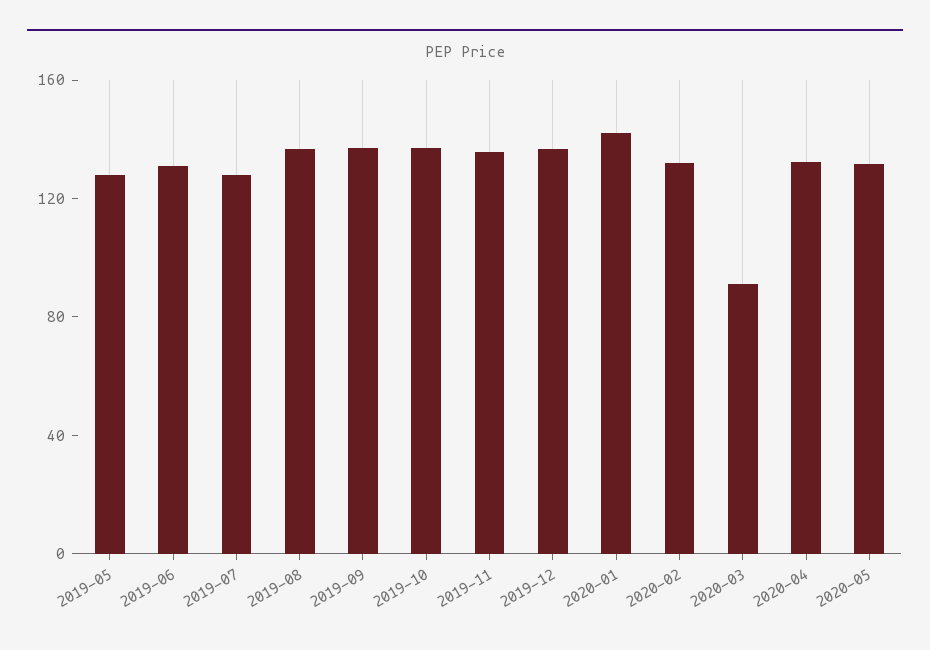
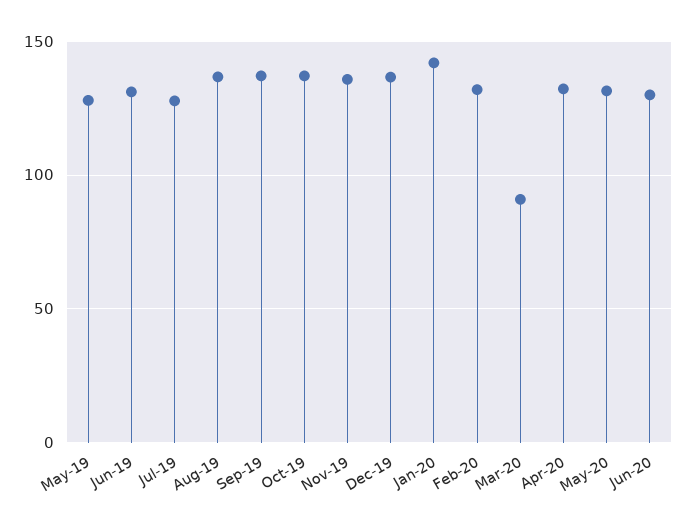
Jun-20: none -> 130

